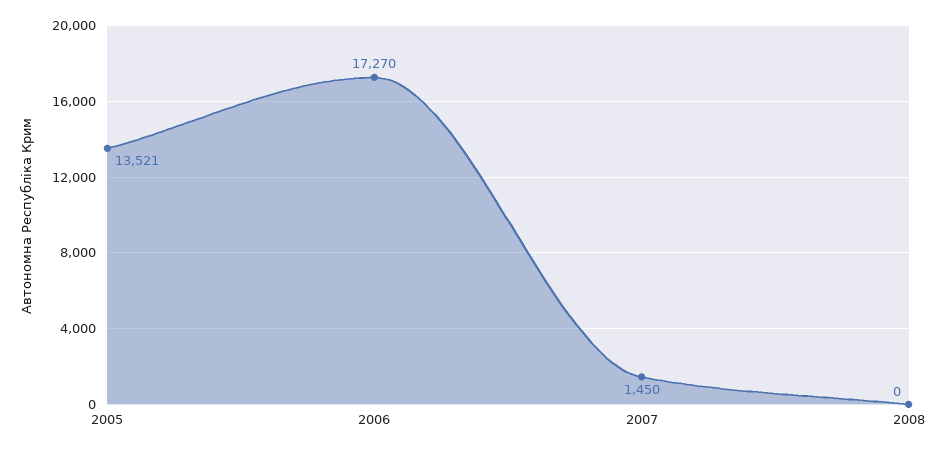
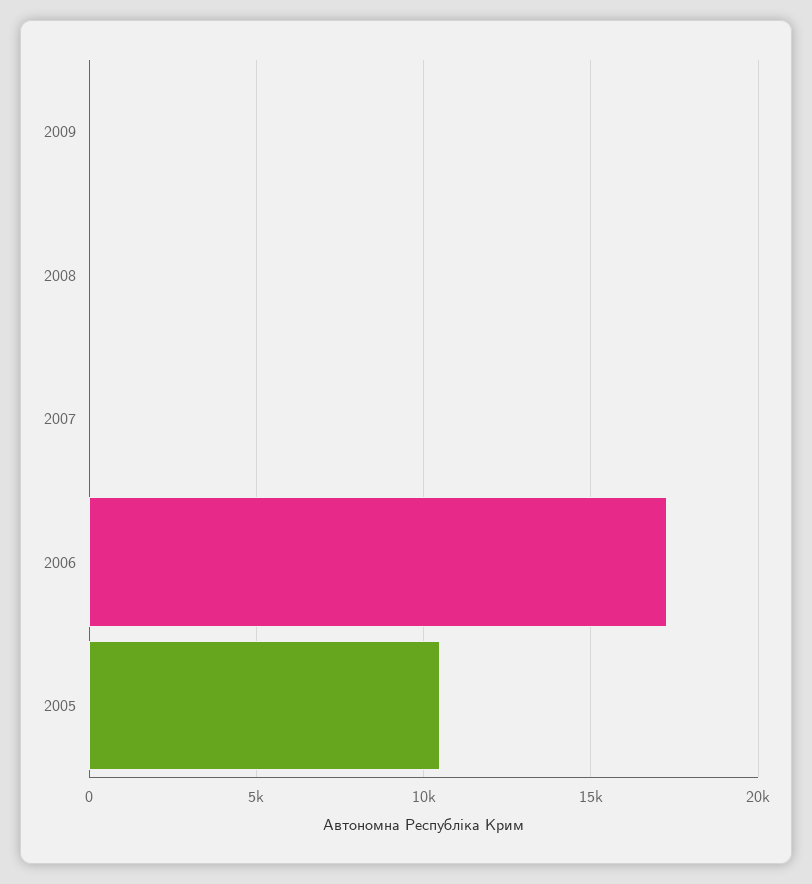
2005: 13521 -> 10500
2007: 1450 -> 0
2009: none -> 0

